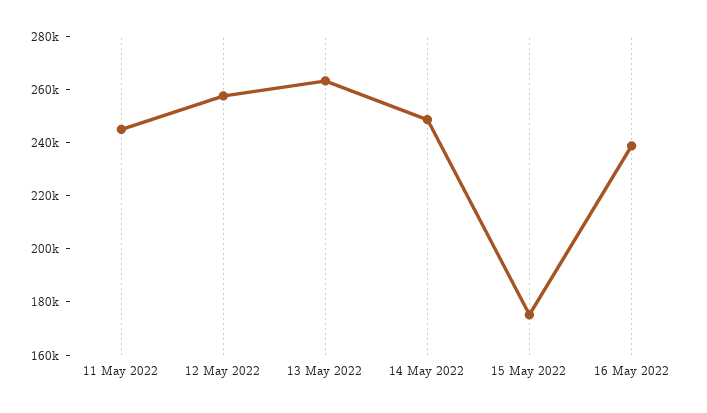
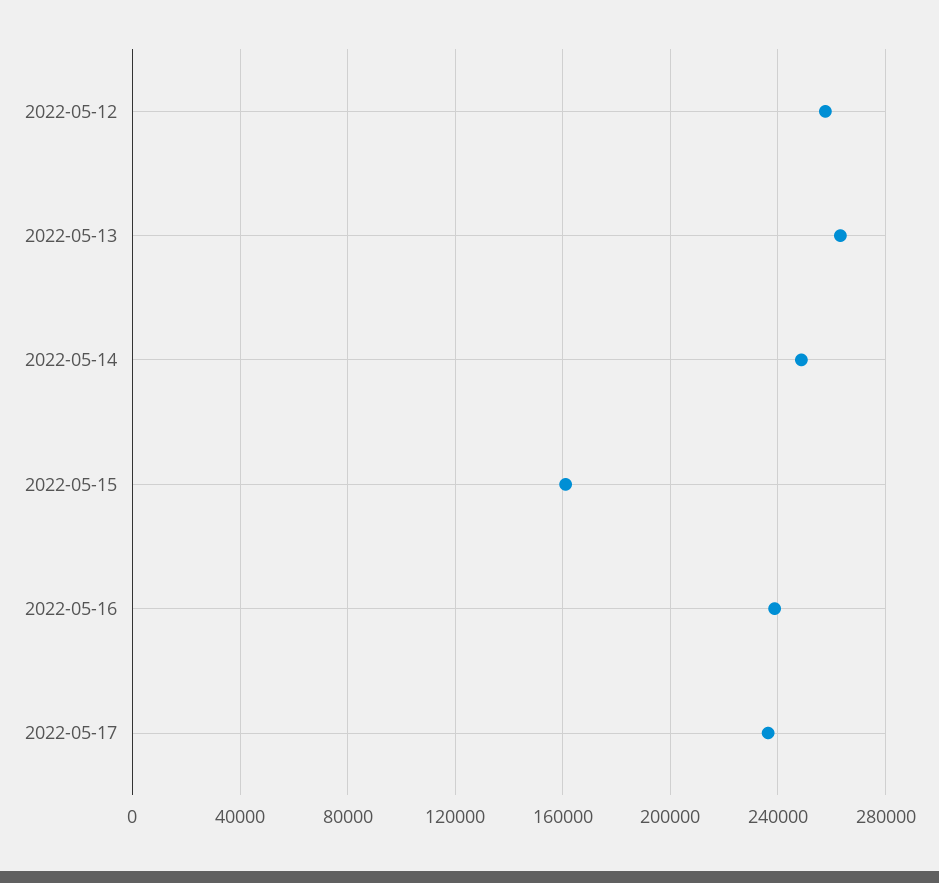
11 May 2022: 245000 -> none
15 May 2022: 175000 -> 160000
2022-05-17: none -> 235000

